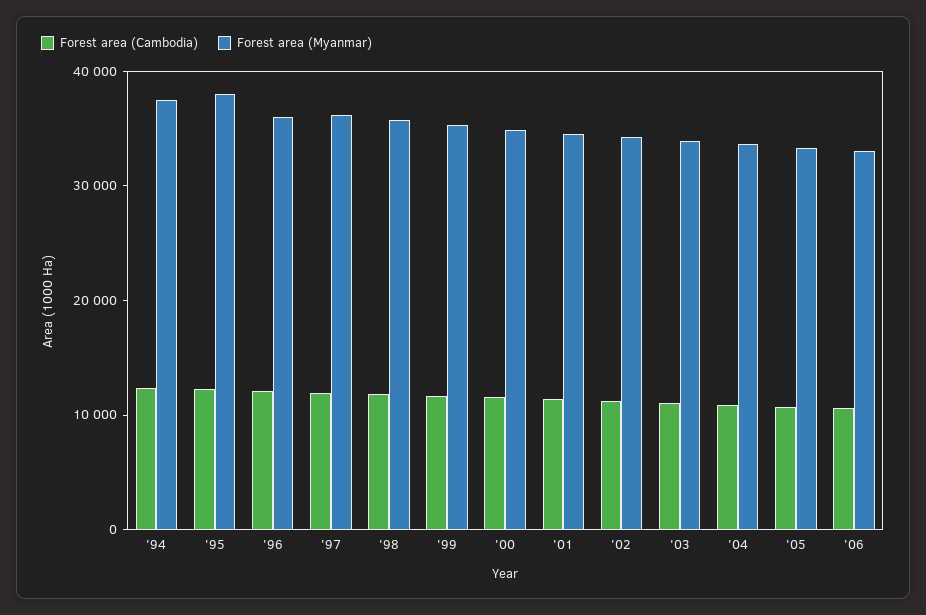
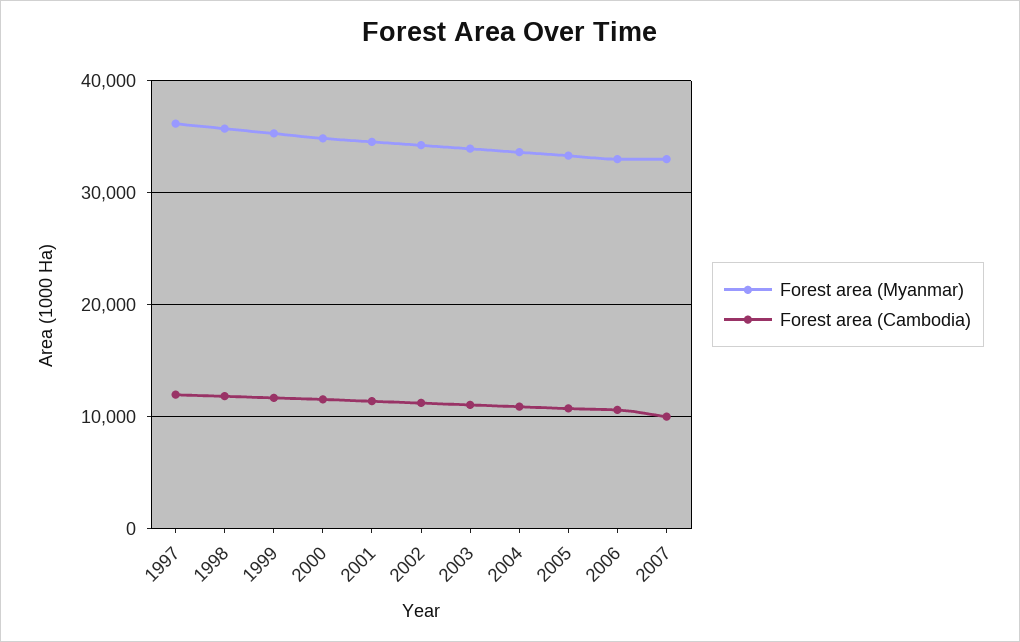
Forest area (Cambodia), '94: 12000 -> none
Forest area (Myanmar), '94: 38000 -> none
Forest area (Cambodia), '95: 12000 -> none
Forest area (Myanmar), '95: 38000 -> none
Forest area (Cambodia), '96: 12000 -> none
Forest area (Myanmar), '96: 36000 -> none
Forest area (Myanmar), 2007: none -> 33000
Forest area (Cambodia), 2007: none -> 10000

